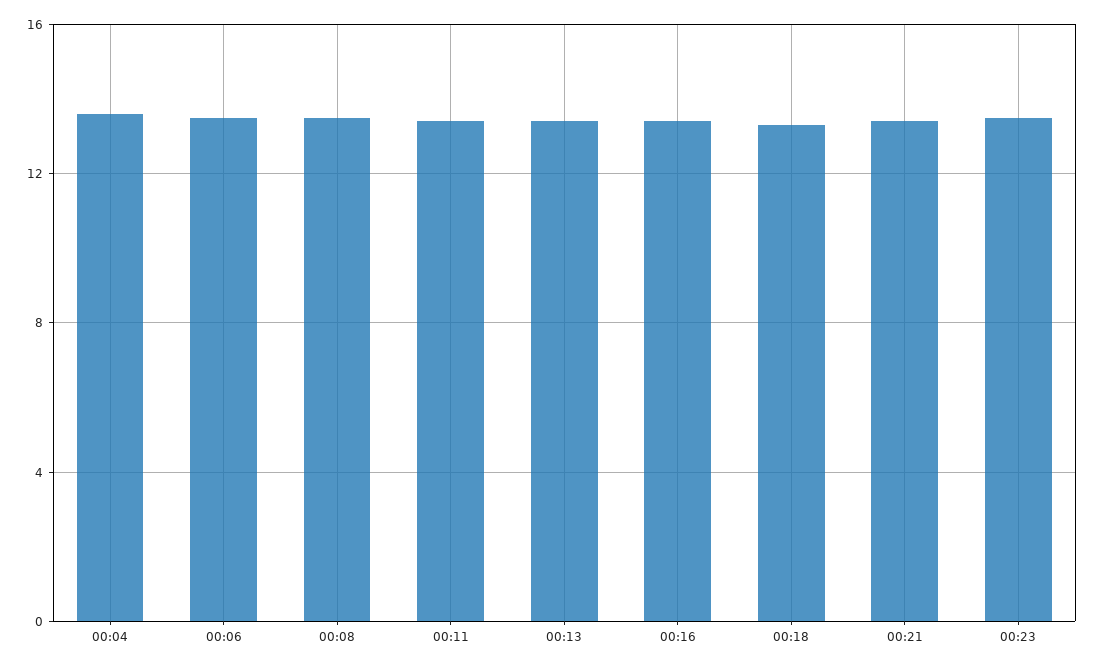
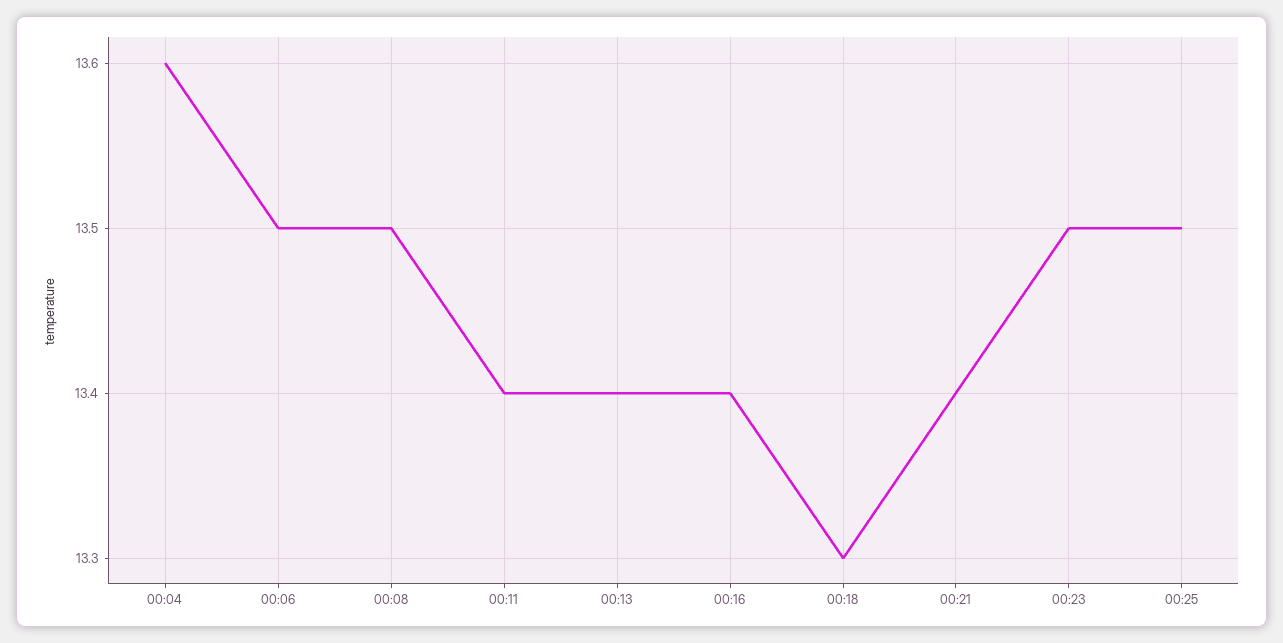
00:25: none -> 13.5

